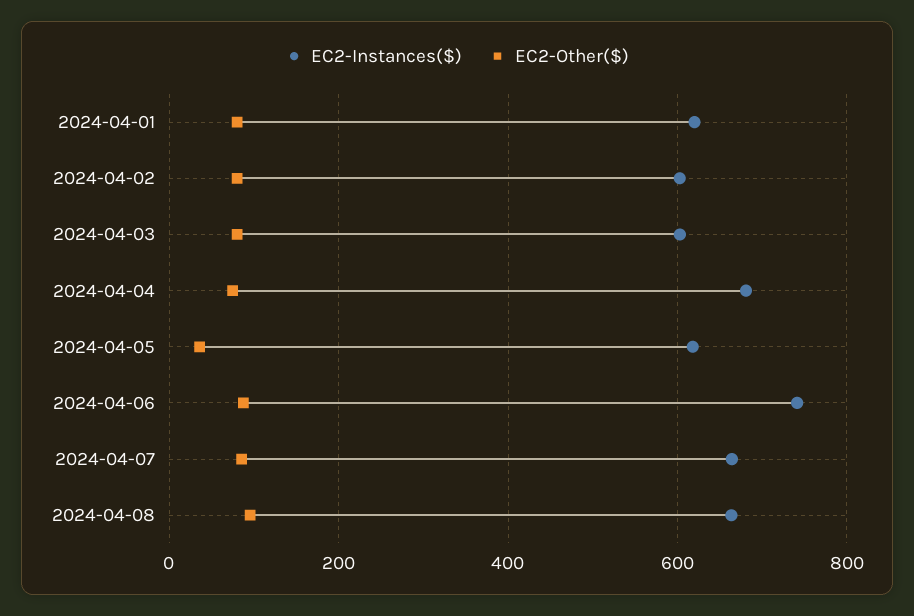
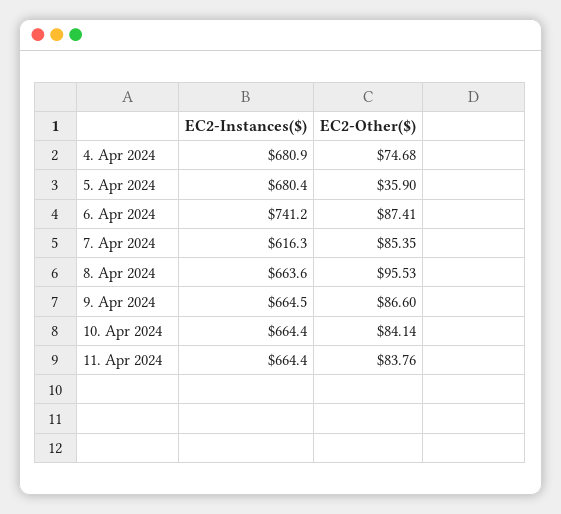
EC2-Instances($), 2024-04-01: 620 -> none
EC2-Other($), 2024-04-01: 80 -> none
EC2-Instances($), 2024-04-02: 600 -> none
EC2-Other($), 2024-04-02: 80 -> none
EC2-Instances($), 2024-04-03: 600 -> none
EC2-Other($), 2024-04-03: 80 -> none
EC2-Instances($), 2024-04-05: 620 -> 680.4
EC2-Instances($), 2024-04-07: 660 -> 616.3
EC2-Instances($), 9. Apr 2024: none -> 664.5
EC2-Other($), 9. Apr 2024: none -> 86.6
EC2-Instances($), 10. Apr 2024: none -> 664.4
EC2-Other($), 10. Apr 2024: none -> 84.14
EC2-Instances($), 11. Apr 2024: none -> 664.4
EC2-Other($), 11. Apr 2024: none -> 83.76

